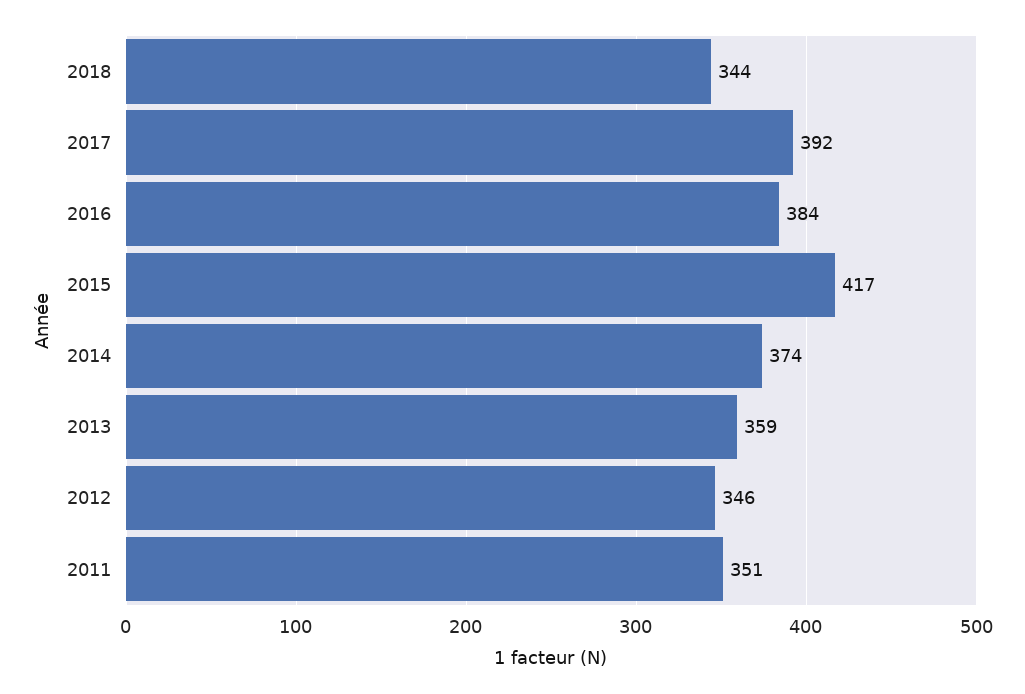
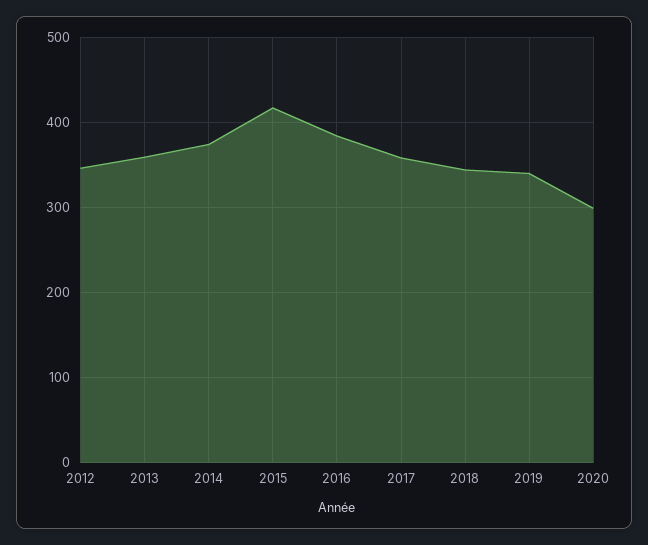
2017: 392 -> 360
2011: 351 -> none
2019: none -> 340
2020: none -> 300

